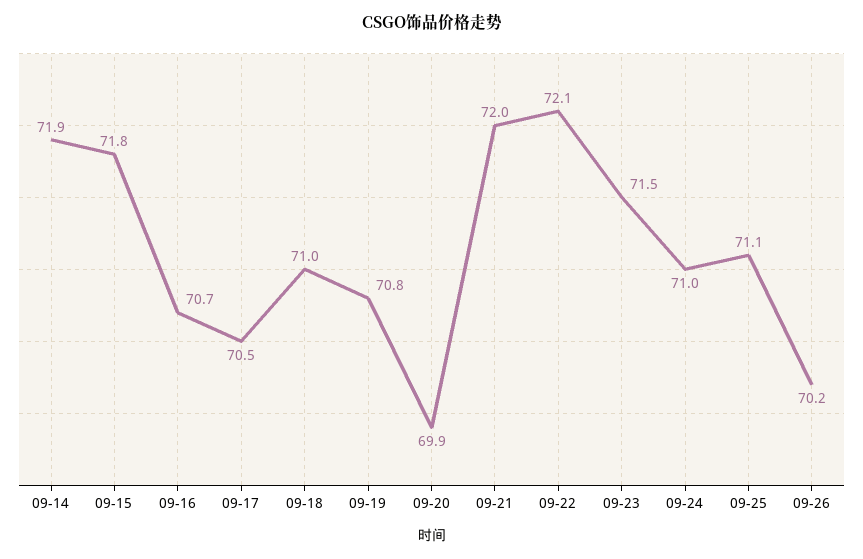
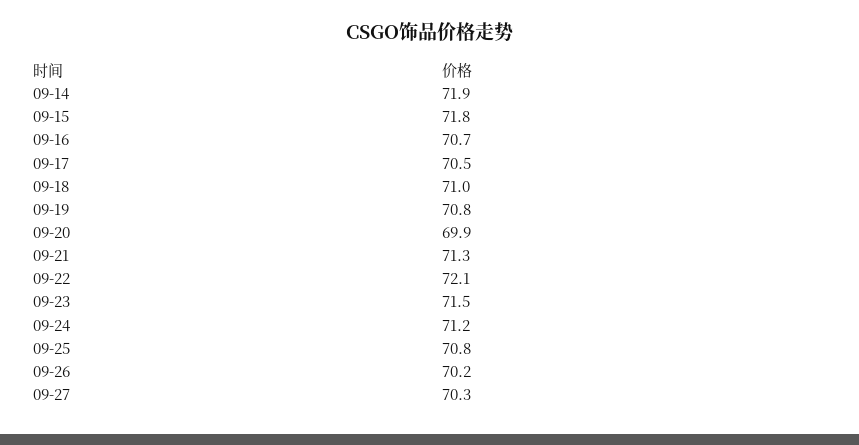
09-21: 72 -> 71.3
09-24: 71 -> 71.2
09-25: 71.1 -> 70.8
09-27: none -> 70.3

